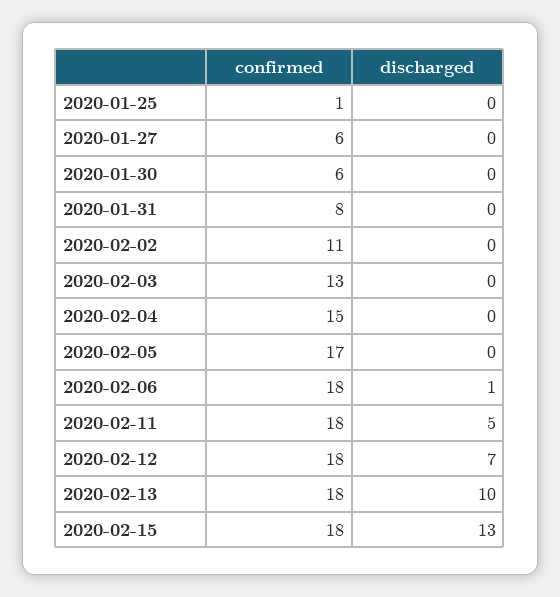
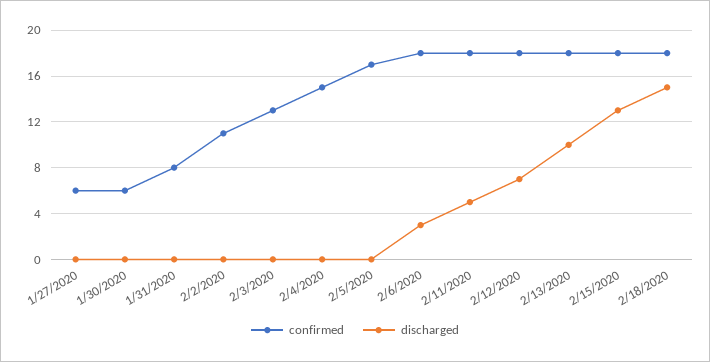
confirmed, 2020-01-25: 1 -> none
discharged, 2020-01-25: 0 -> none
discharged, 2020-02-06: 1 -> 3
confirmed, 2/18/2020: none -> 18
discharged, 2/18/2020: none -> 15

